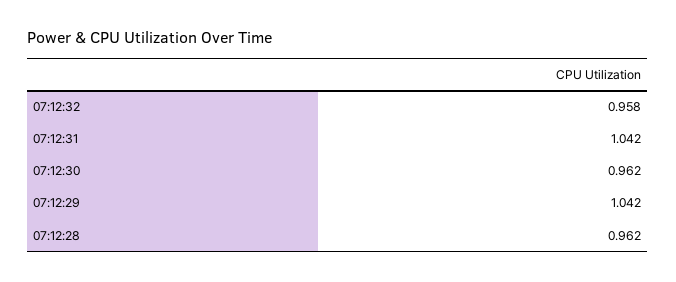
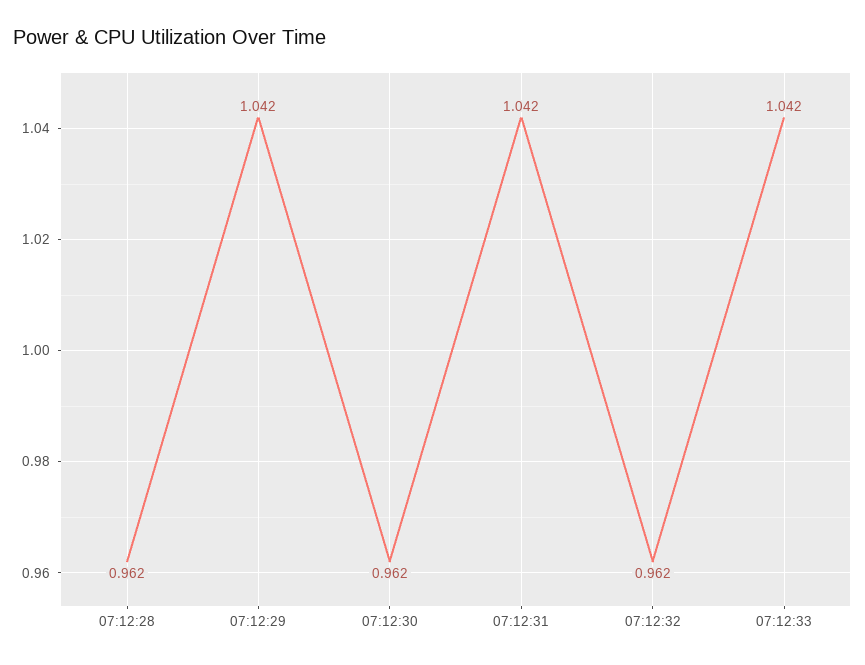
07:12:32: 0.958 -> 0.962
07:12:33: none -> 1.042

